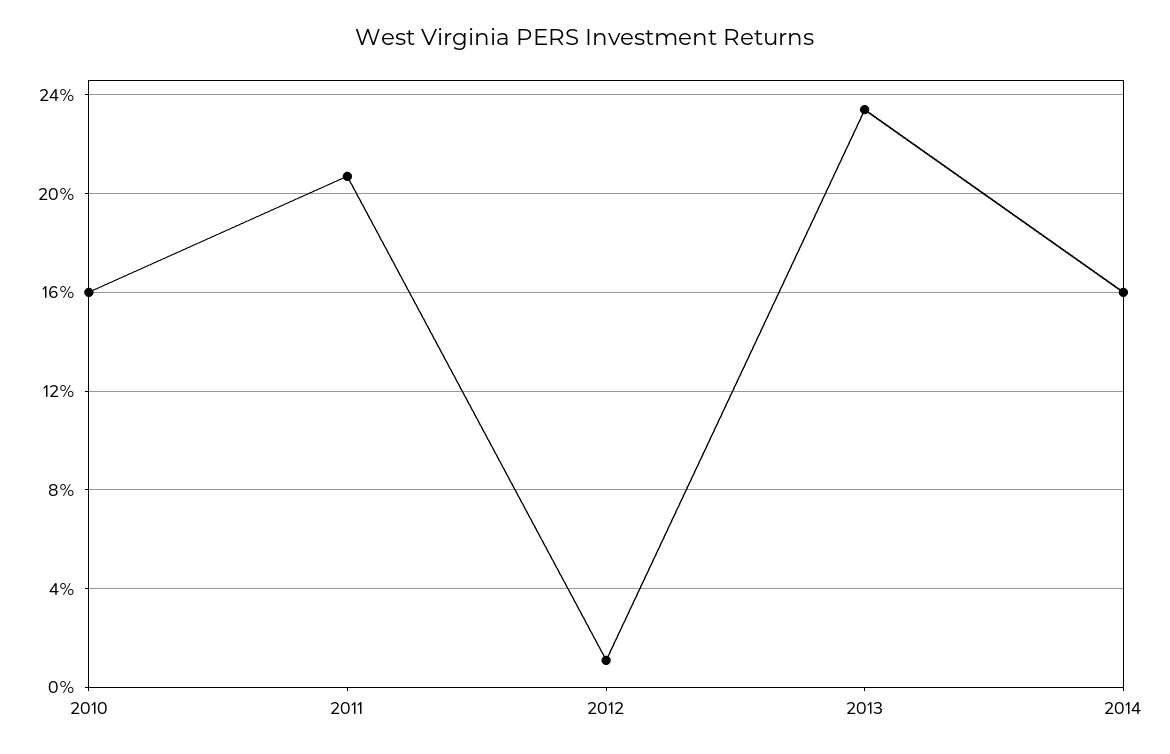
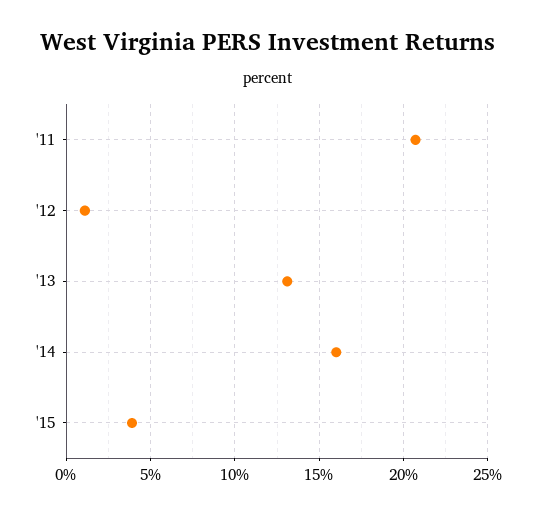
2010: 16 -> none
2013: 23.5 -> 13
'15: none -> 4

